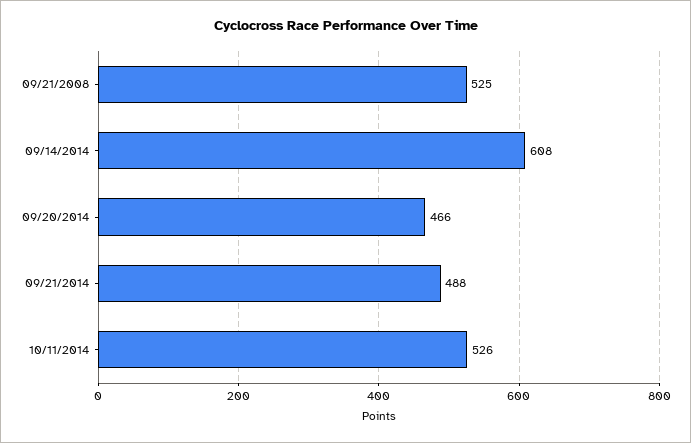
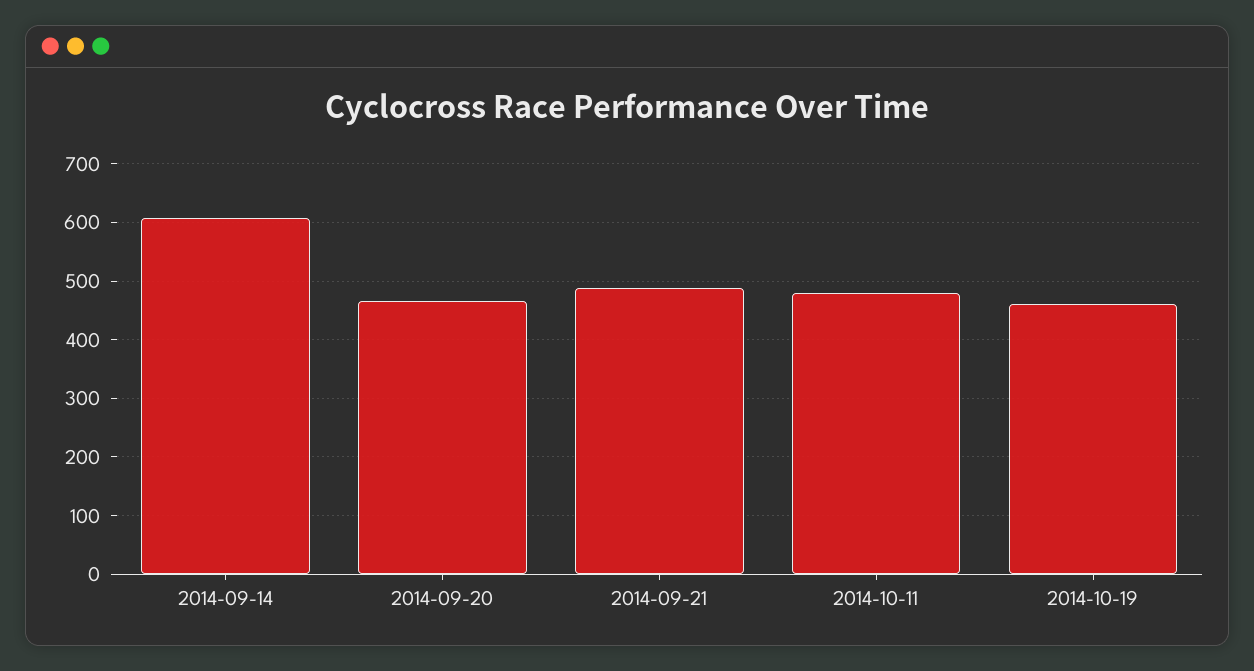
09/21/2008: 525 -> none
10/11/2014: 526 -> 480
2014-10-19: none -> 460

